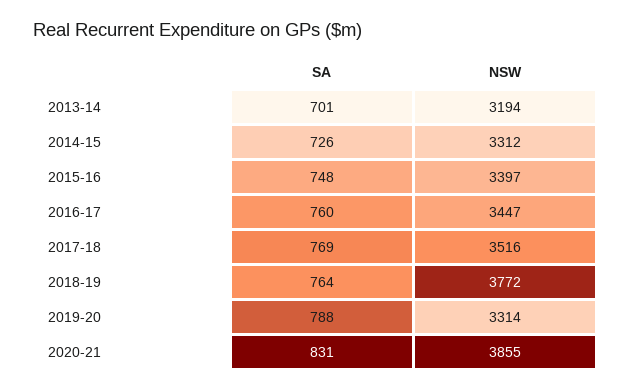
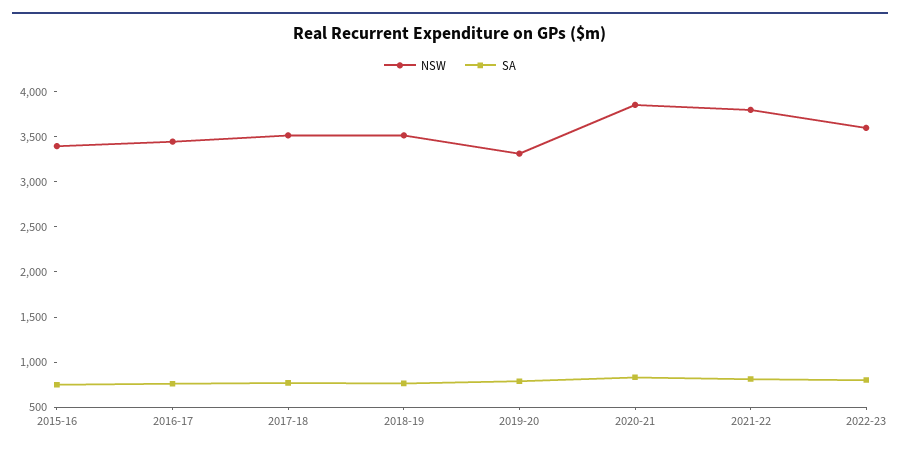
SA, 2013-14: 701 -> none
NSW, 2013-14: 3194 -> none
SA, 2014-15: 726 -> none
NSW, 2014-15: 3312 -> none
NSW, 2018-19: 3772 -> 3500
NSW, 2021-22: none -> 3800
SA, 2021-22: none -> 800
NSW, 2022-23: none -> 3600
SA, 2022-23: none -> 800

